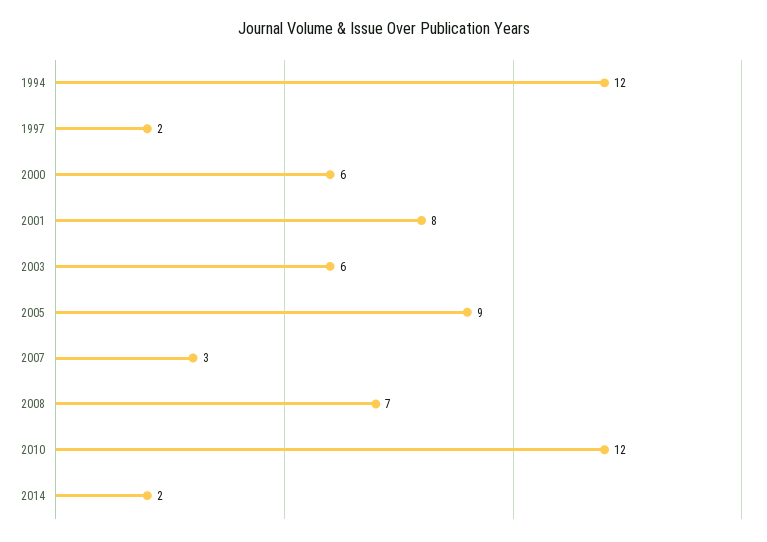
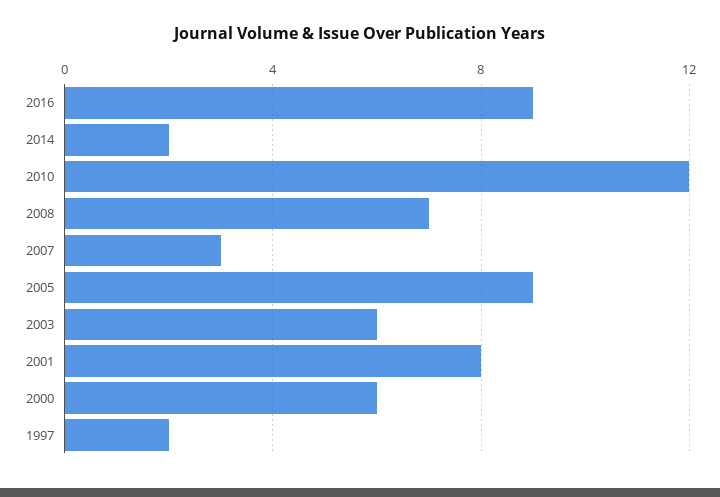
1994: 12 -> none
2016: none -> 9

